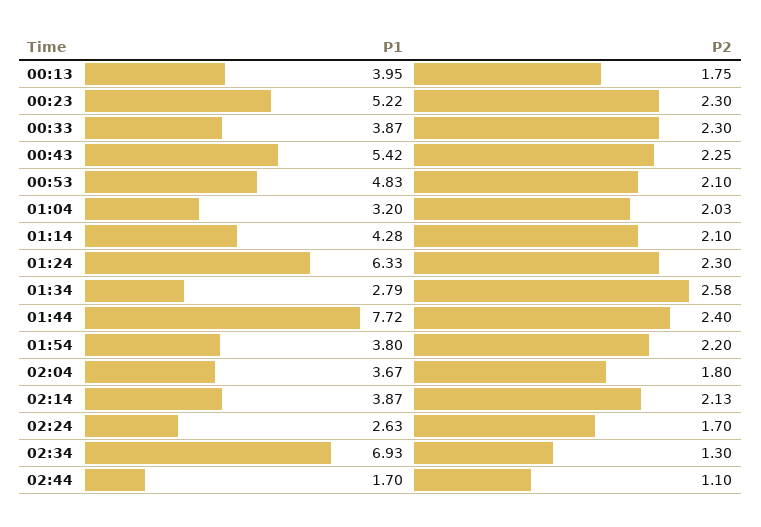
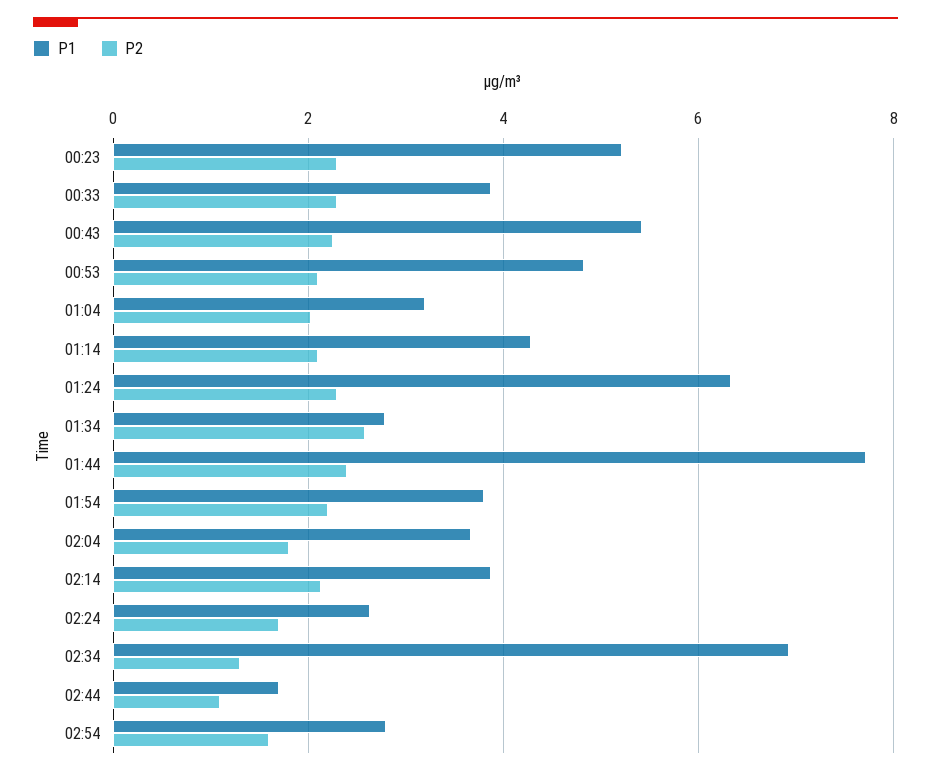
P1, 00:13: 3.95 -> none
P2, 00:13: 1.75 -> none
P1, 02:54: none -> 2.8
P2, 02:54: none -> 1.6

